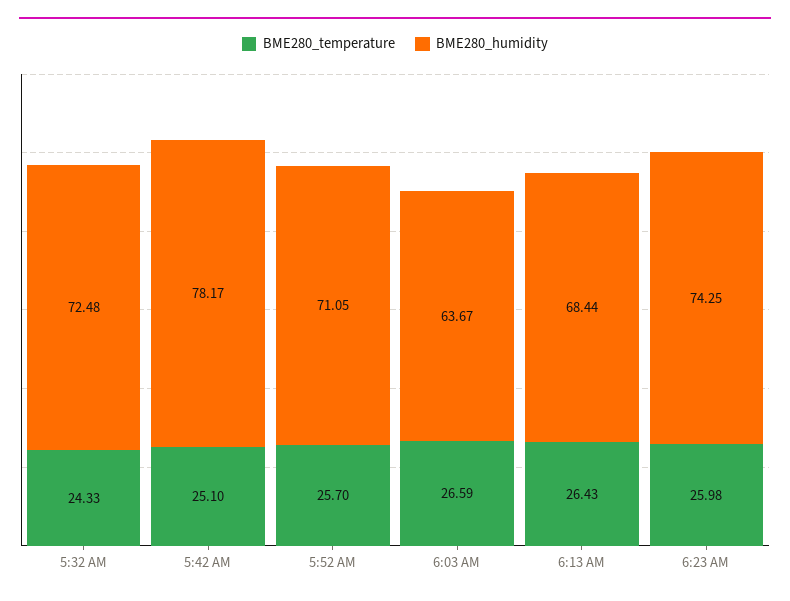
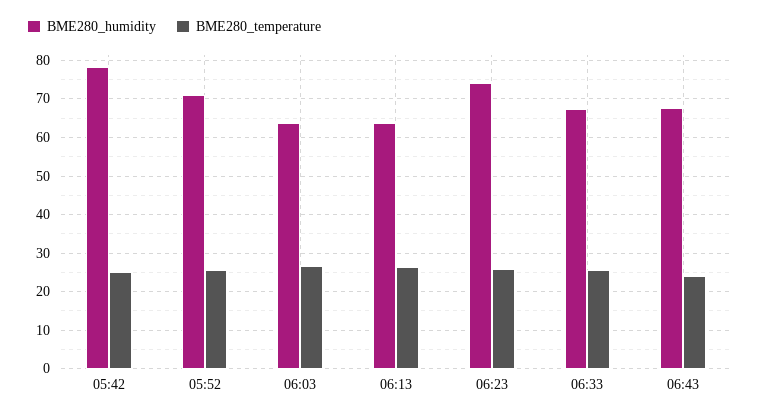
BME280_temperature, 5:32 AM: 24.33 -> none
BME280_humidity, 5:32 AM: 72.48 -> none
BME280_humidity, 6:13 AM: 68.44 -> 64
BME280_humidity, 06:33: none -> 68
BME280_temperature, 06:33: none -> 26
BME280_humidity, 06:43: none -> 68
BME280_temperature, 06:43: none -> 24

